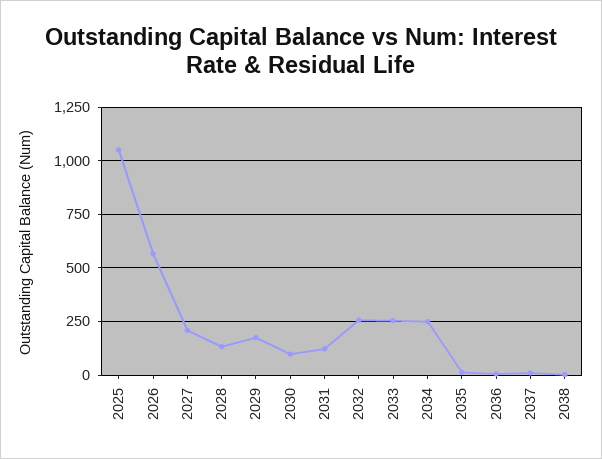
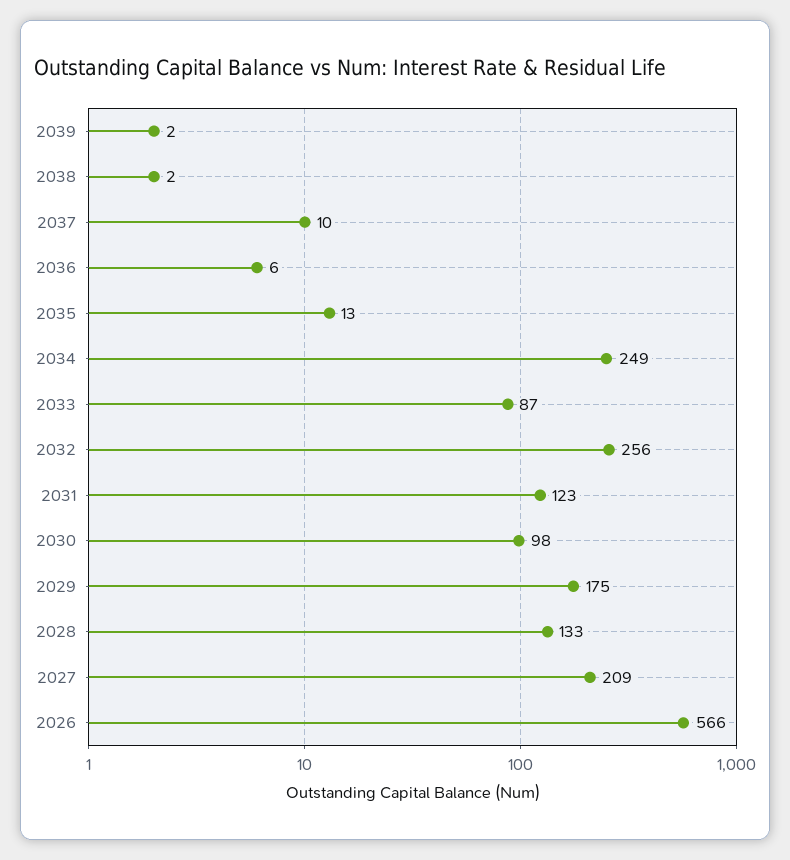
2025: 1050 -> none
2033: 250 -> 87
2039: none -> 2

